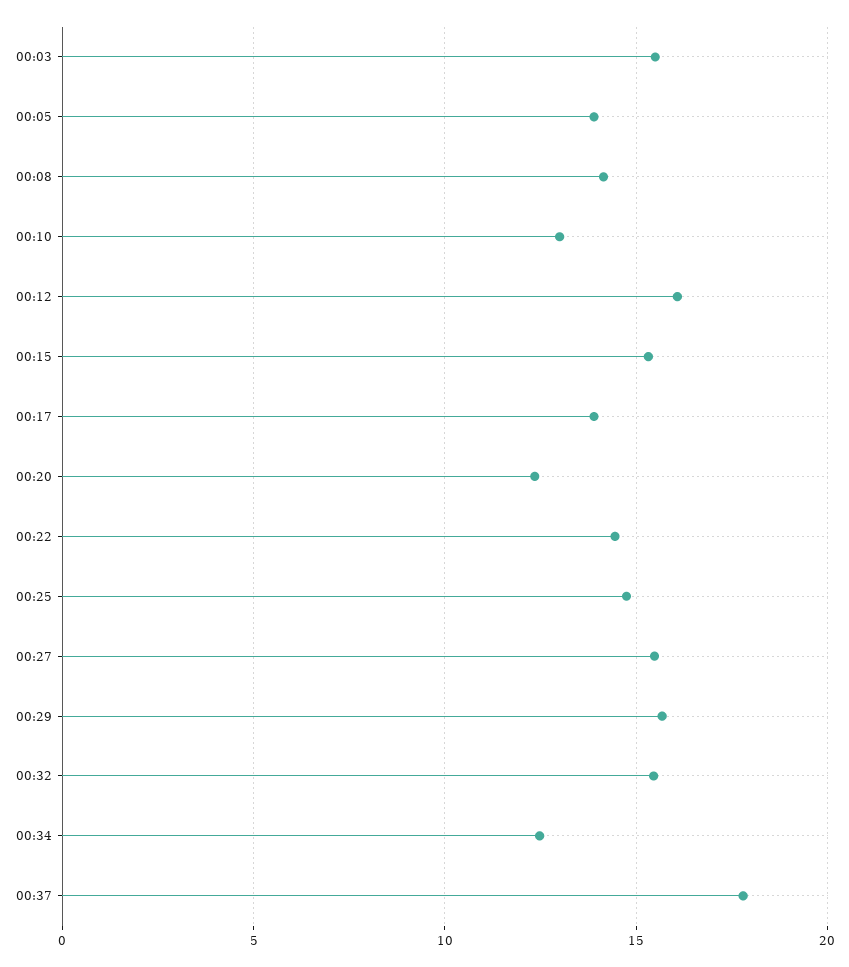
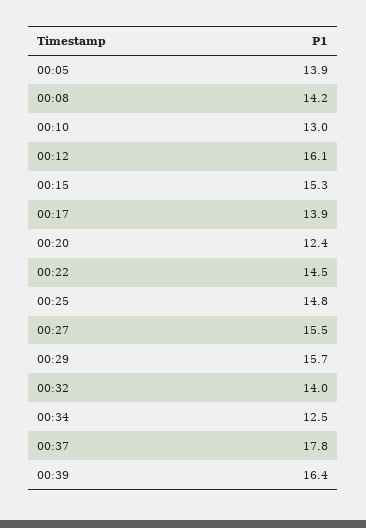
00:03: 15.5 -> none
00:32: 15.5 -> 14
00:39: none -> 16.4

